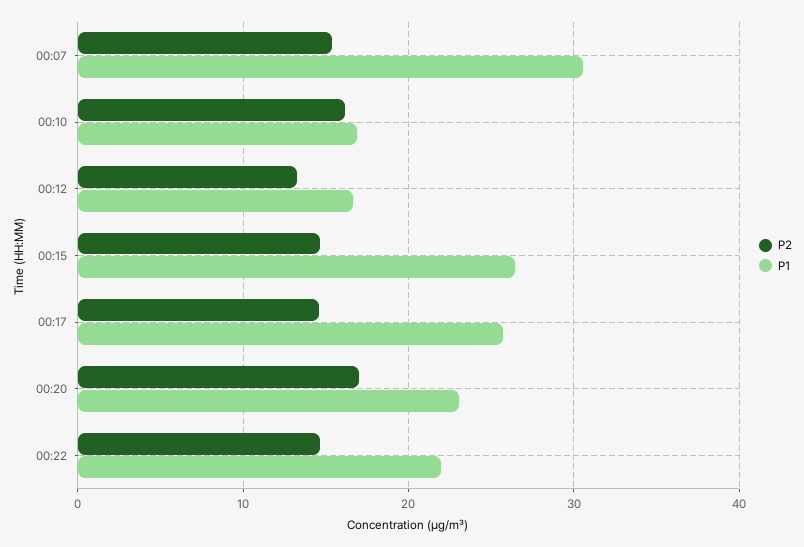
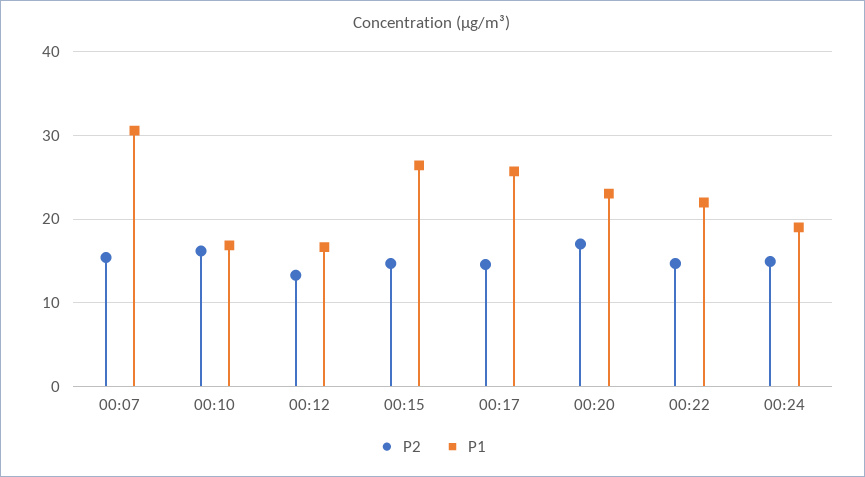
P2, 00:24: none -> 15
P1, 00:24: none -> 19

